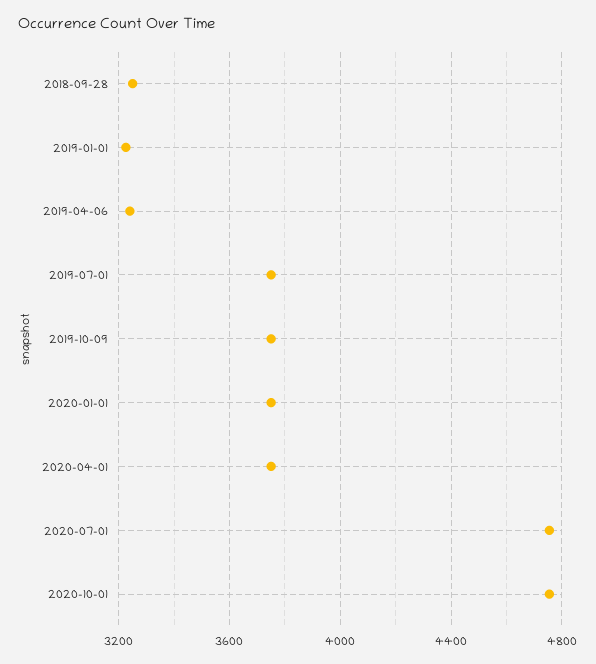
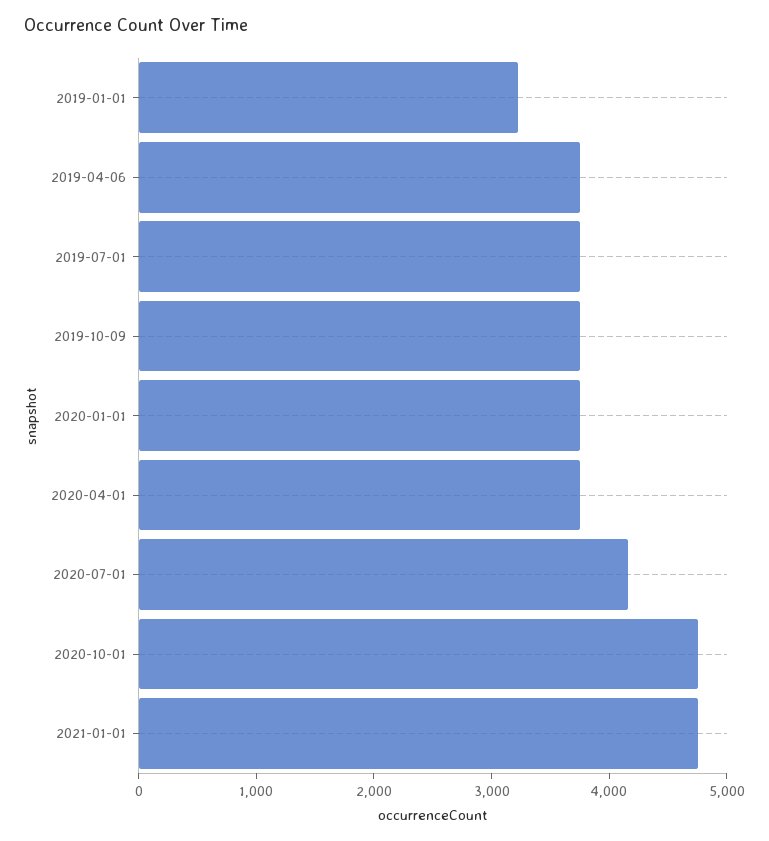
2018-09-28: 3250 -> none
2019-04-06: 3250 -> 3800
2020-07-01: 4750 -> 4200
2021-01-01: none -> 4800

